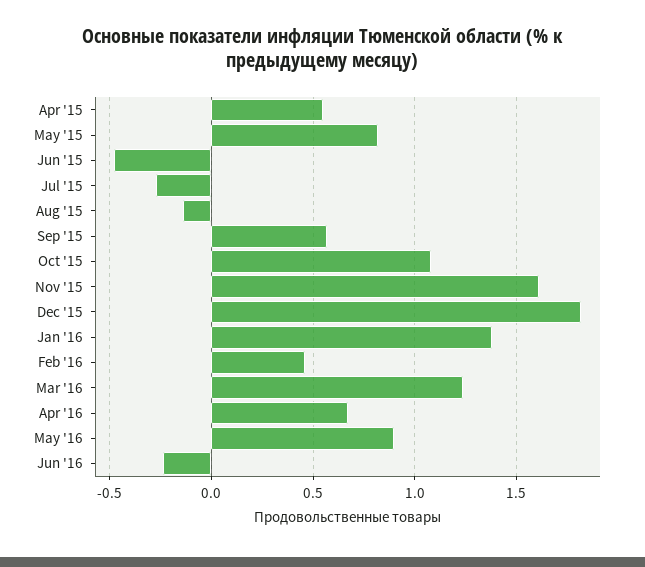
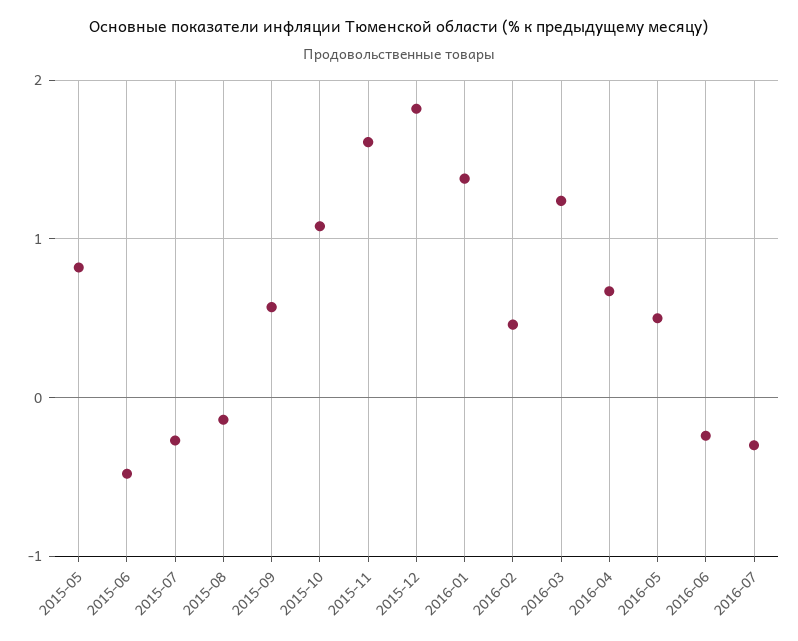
Apr '15: 0.55 -> none
May '16: 0.9 -> 0.5
2016-07: none -> -0.3

